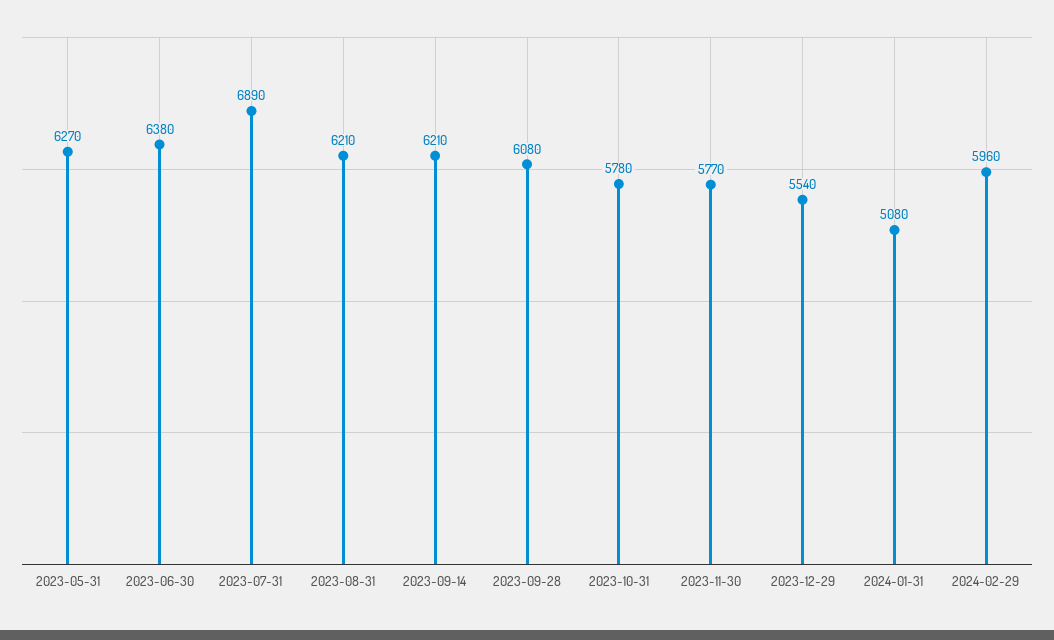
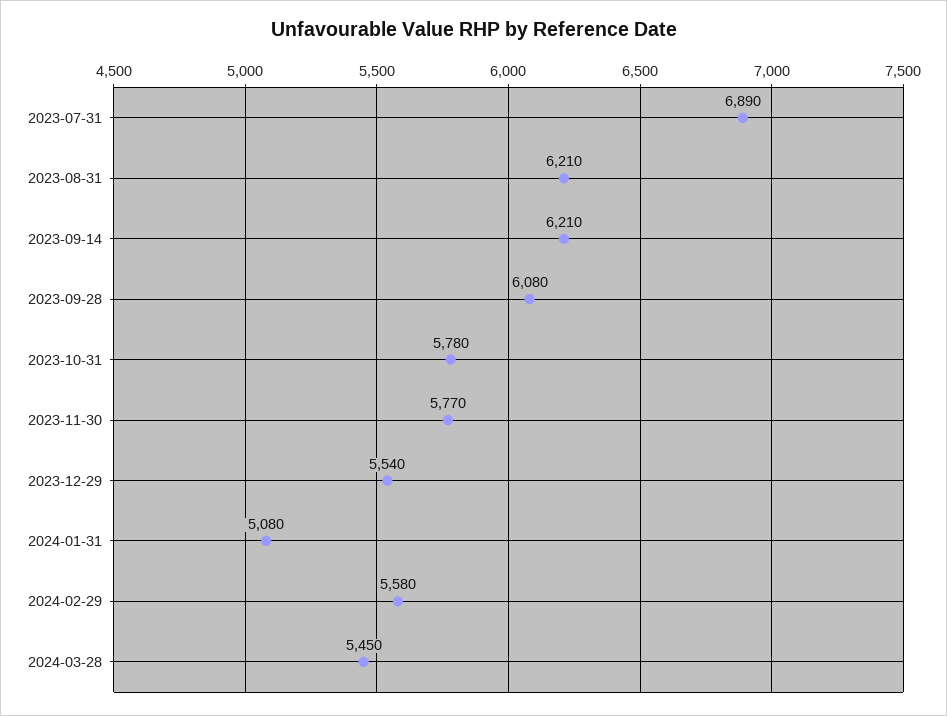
2023-05-31: 6270 -> none
2023-06-30: 6380 -> none
2024-02-29: 5960 -> 5580
2024-03-28: none -> 5450

